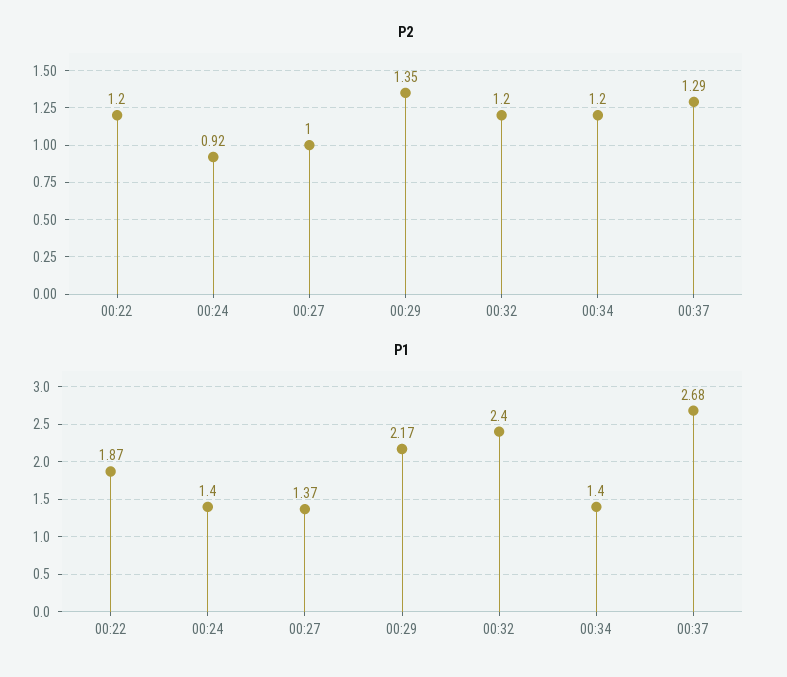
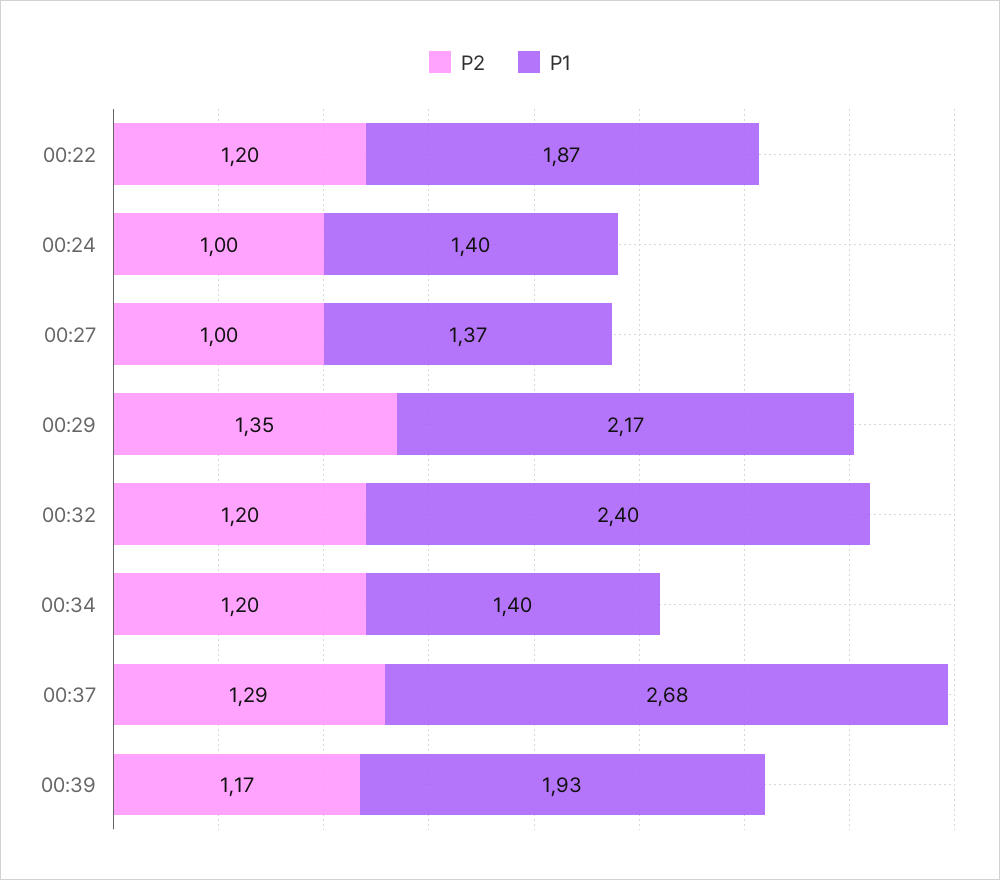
P2, 00:24: 0.92 -> 1
P2, 00:39: none -> 1.17
P1, 00:39: none -> 1.93

